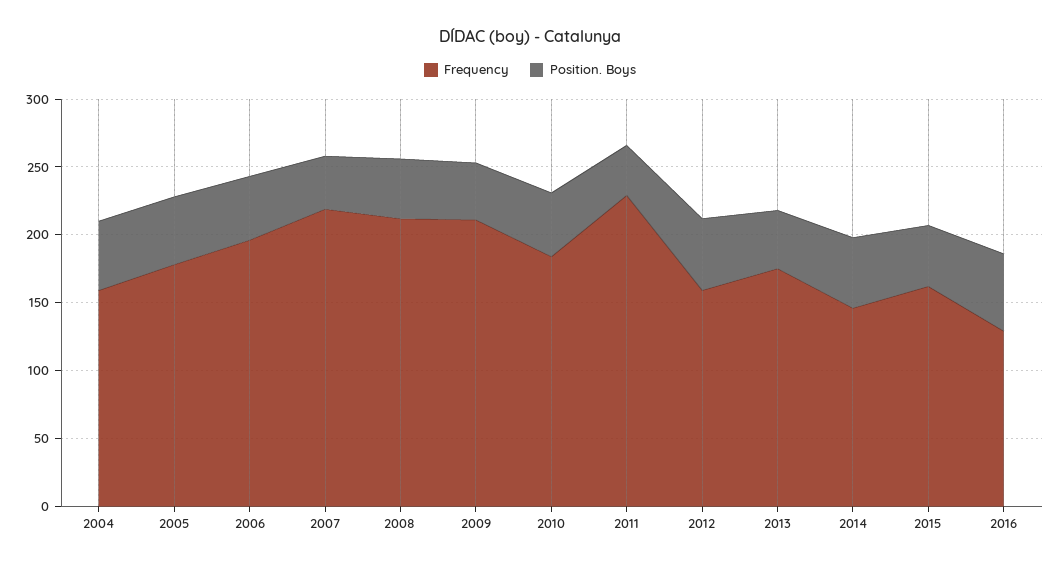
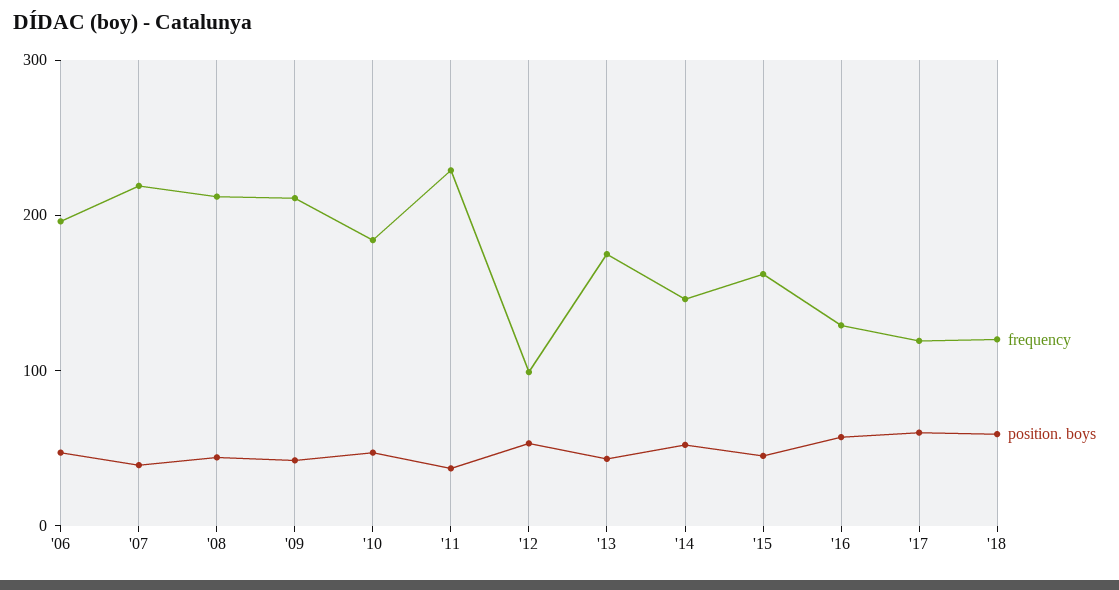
Frequency, 2004: 160 -> none
Position. Boys, 2004: 50 -> none
Frequency, 2005: 180 -> none
Position. Boys, 2005: 50 -> none
Frequency, 2012: 160 -> 100
Frequency, '17: none -> 120
Position. Boys, '17: none -> 60
Frequency, '18: none -> 120
Position. Boys, '18: none -> 60

